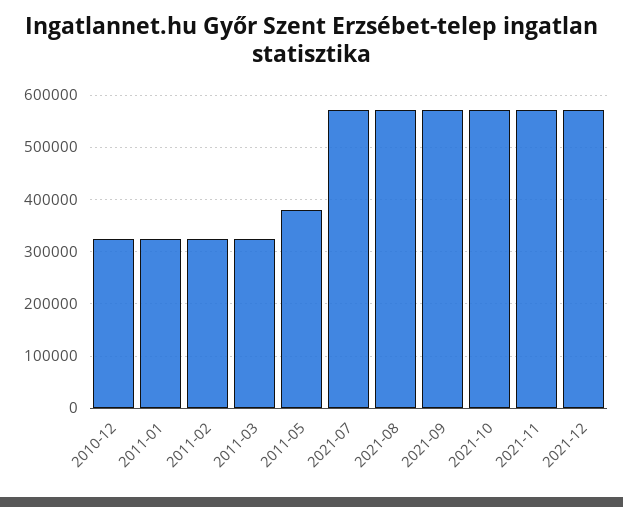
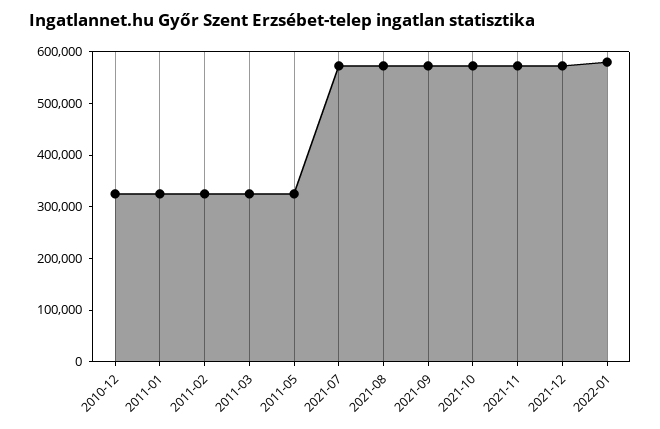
2011-05: 380000 -> 320000
2022-01: none -> 580000

